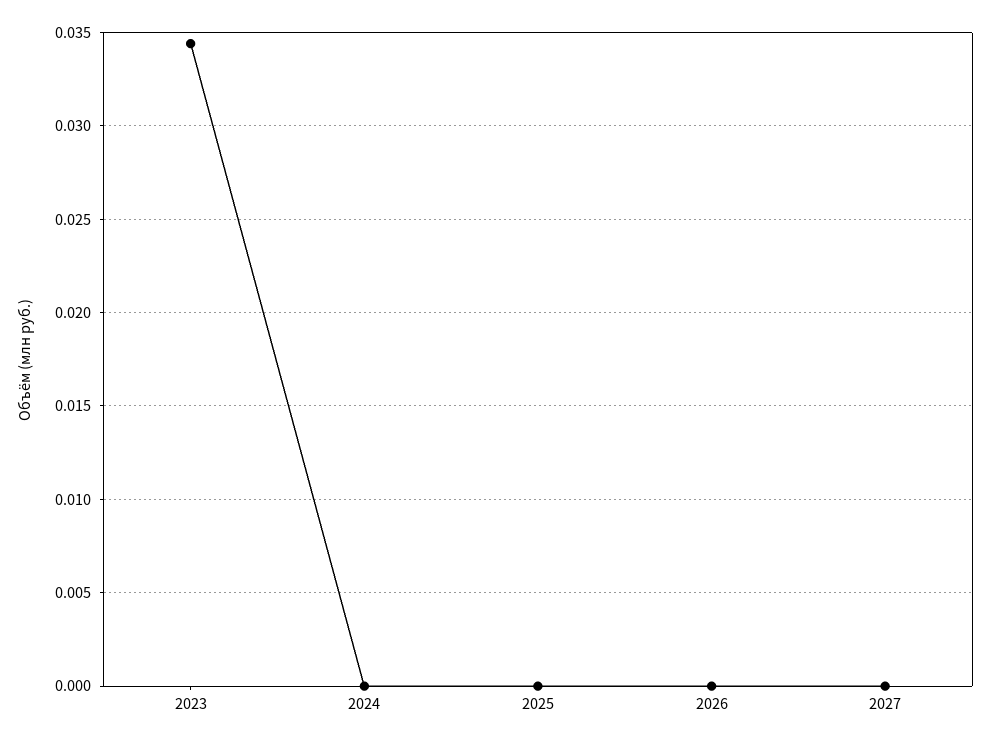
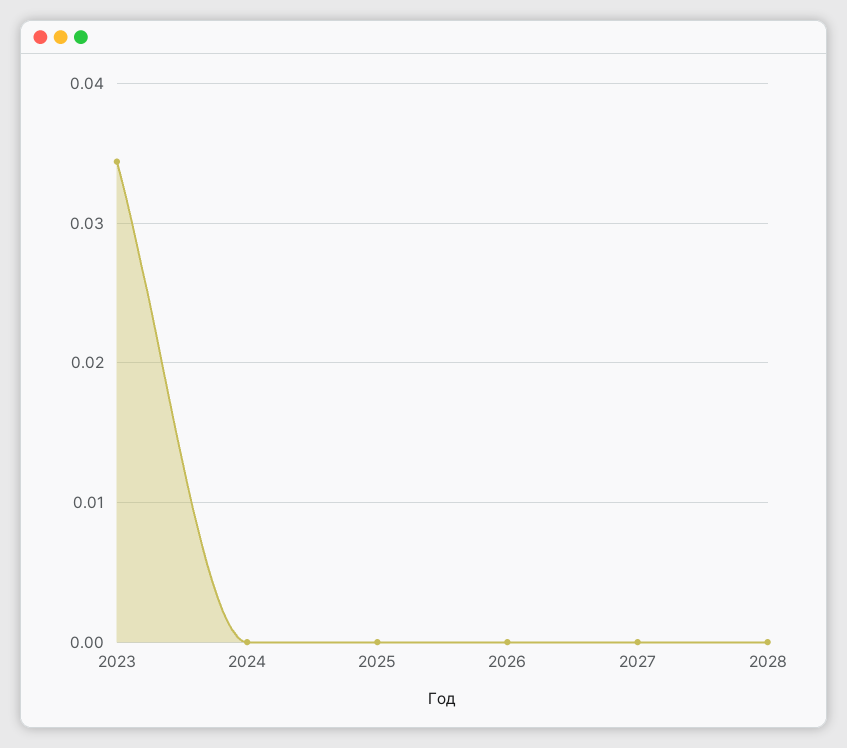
2028: none -> 0

